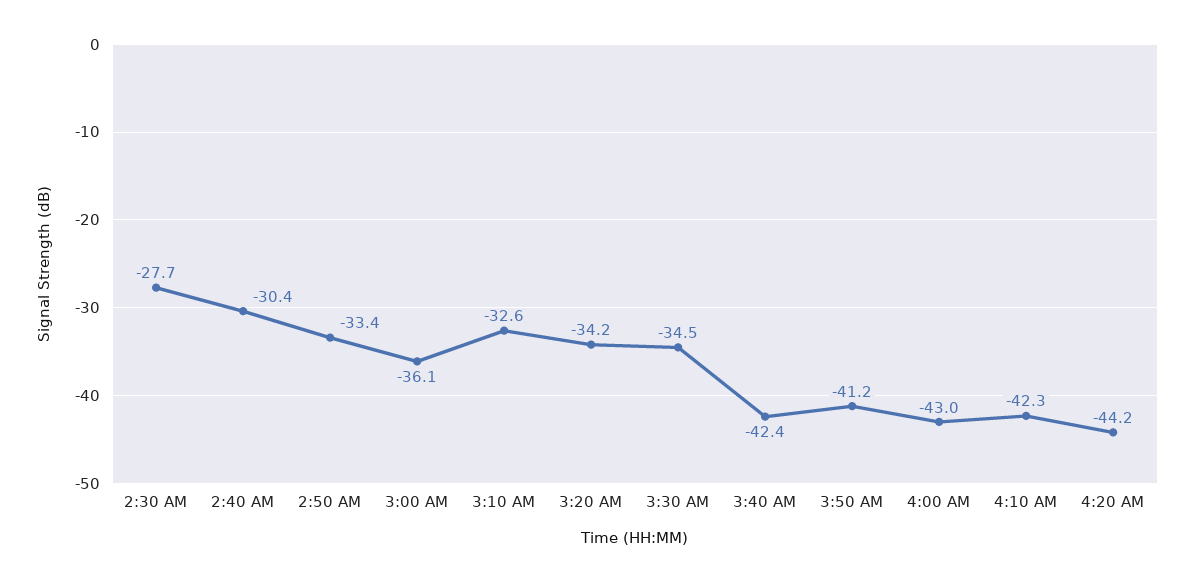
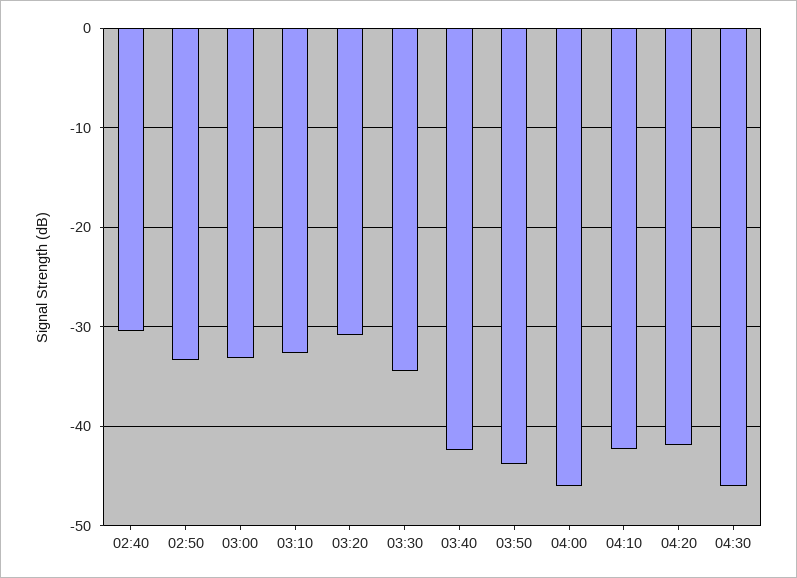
2:30 AM: -27.7 -> none
3:00 AM: -36.1 -> -33
3:20 AM: -34.2 -> -31
3:50 AM: -41.2 -> -44
4:00 AM: -43 -> -46
4:20 AM: -44.2 -> -42
04:30: none -> -46

